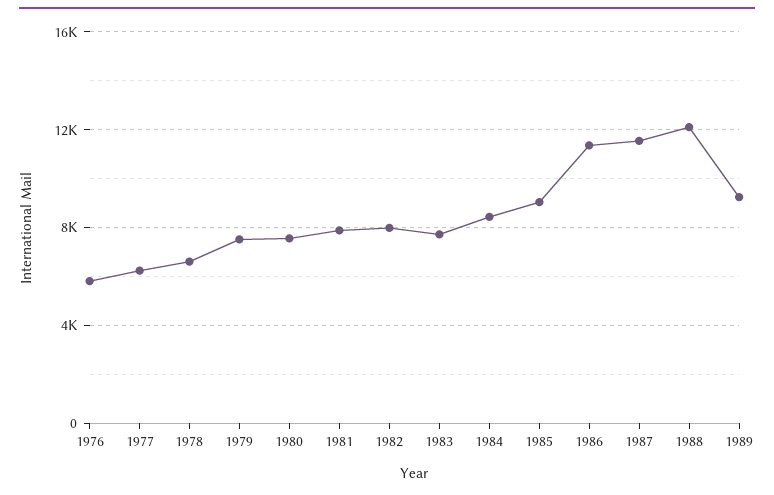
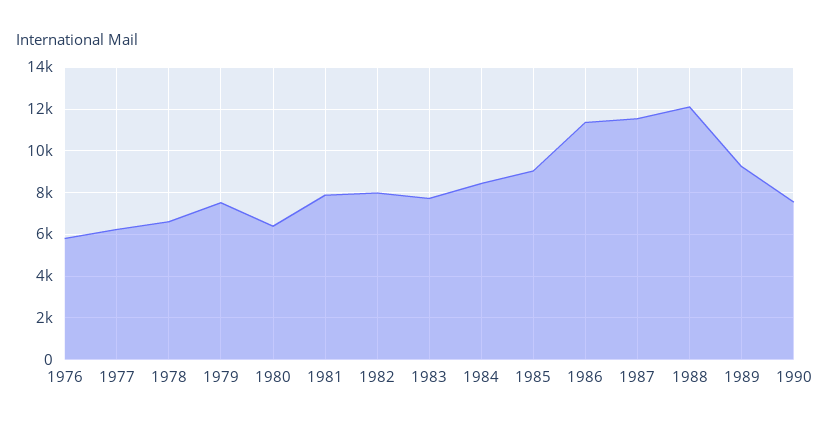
1980: 7500 -> 6500
1990: none -> 7500

